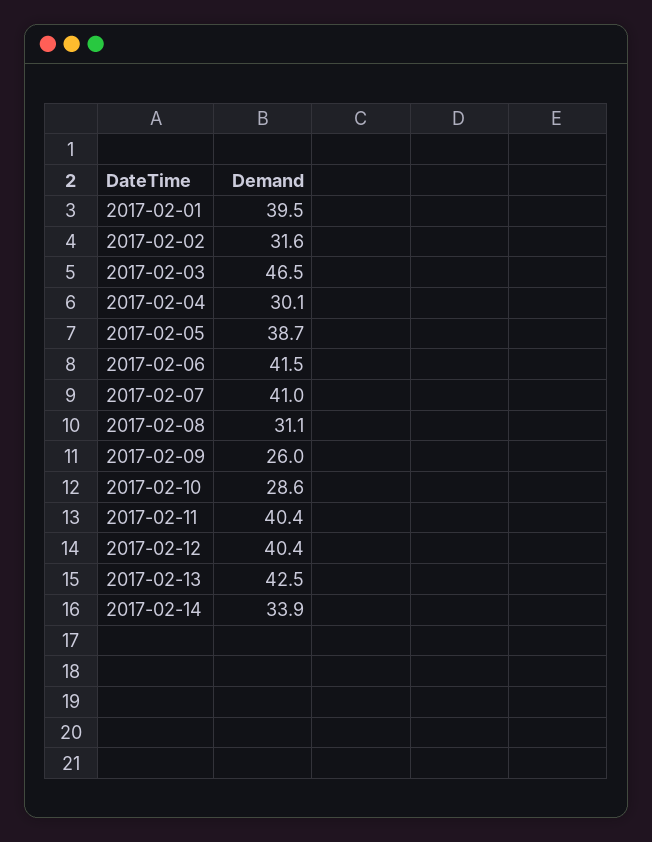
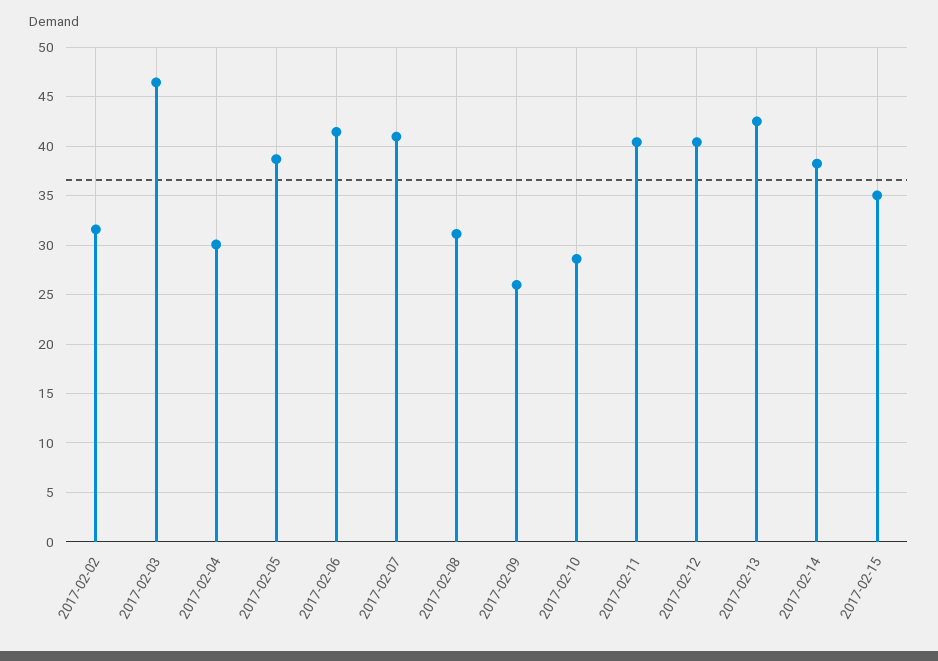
2017-02-01: 39.5 -> none
2017-02-14: 33.9 -> 38
2017-02-15: none -> 35

